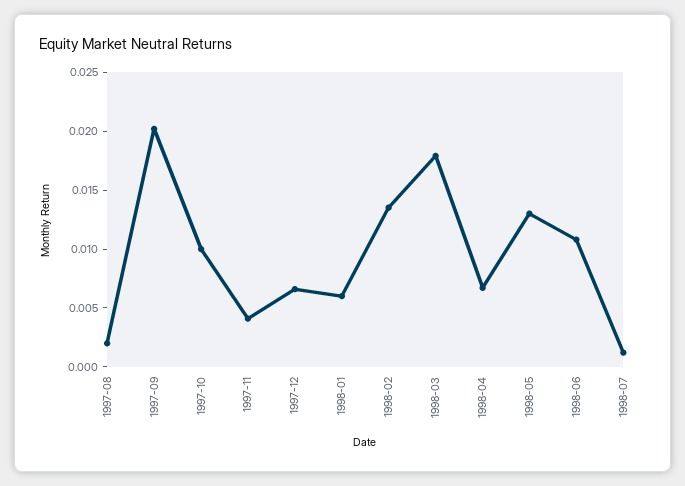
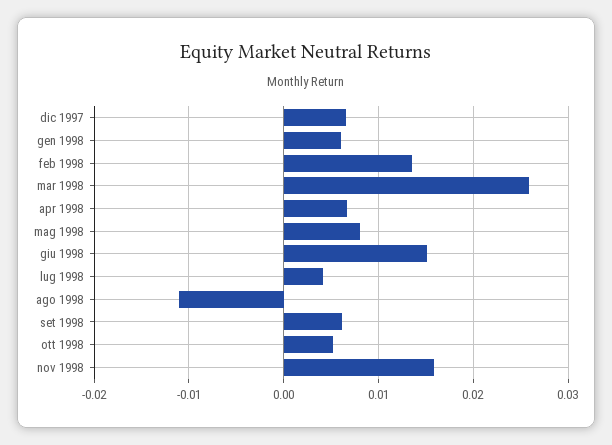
1997-08: 0.002 -> none
1997-09: 0.02 -> none
1997-10: 0.01 -> none
1997-11: 0.004 -> none
1998-03: 0.018 -> 0.026
1998-05: 0.013 -> 0.008
1998-06: 0.011 -> 0.015
1998-07: 0.001 -> 0.004
ago 1998: none -> -0.011
set 1998: none -> 0.006
ott 1998: none -> 0.005
nov 1998: none -> 0.016

